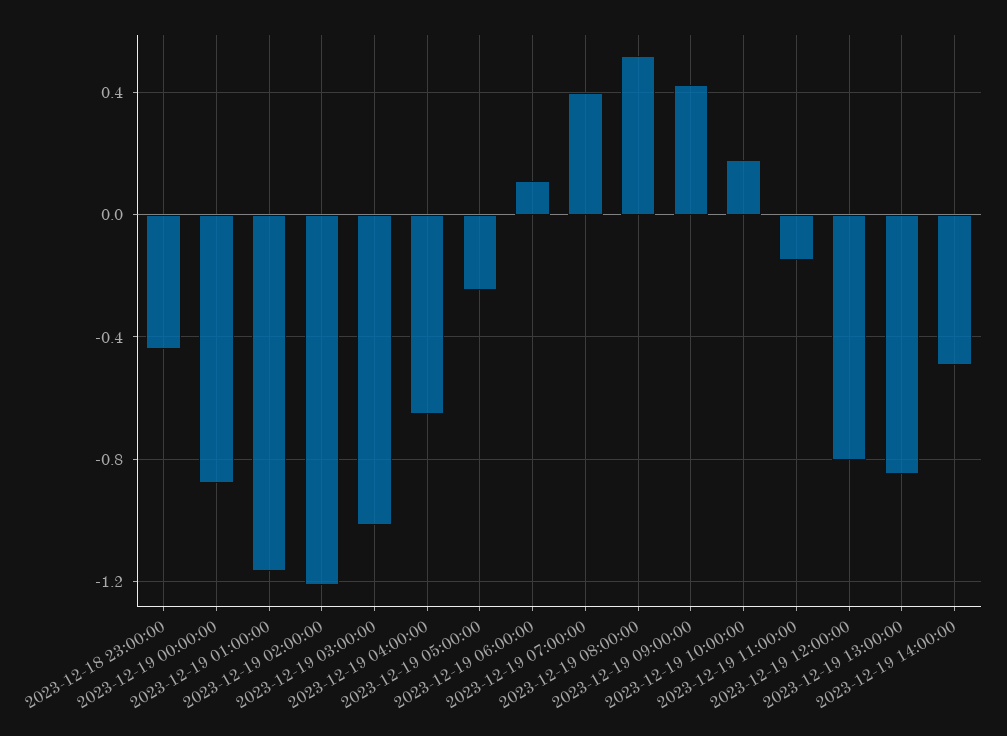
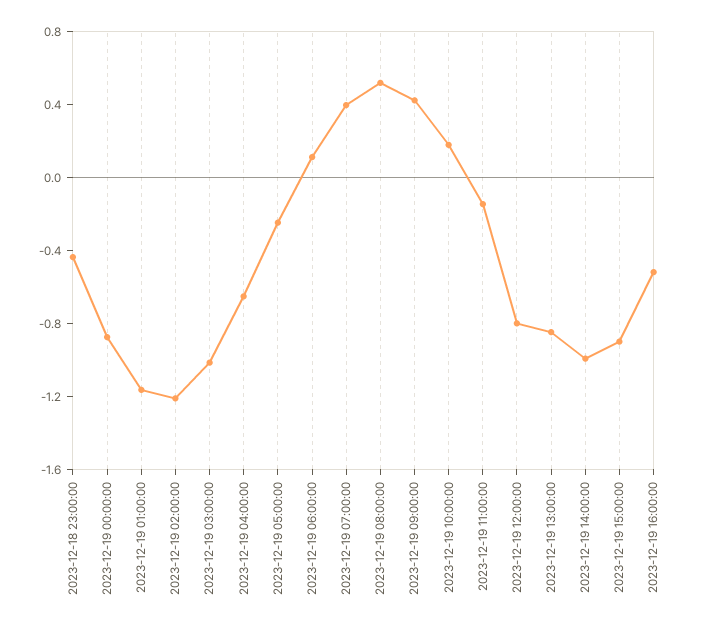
2023-12-19 14:00:00: -0.5 -> -1
2023-12-19 15:00:00: none -> -0.9
2023-12-19 16:00:00: none -> -0.5

